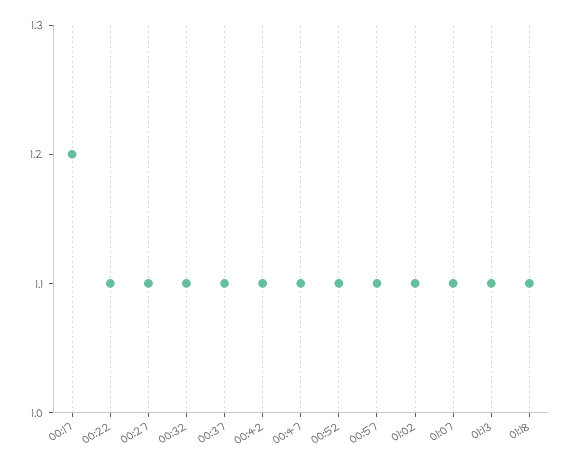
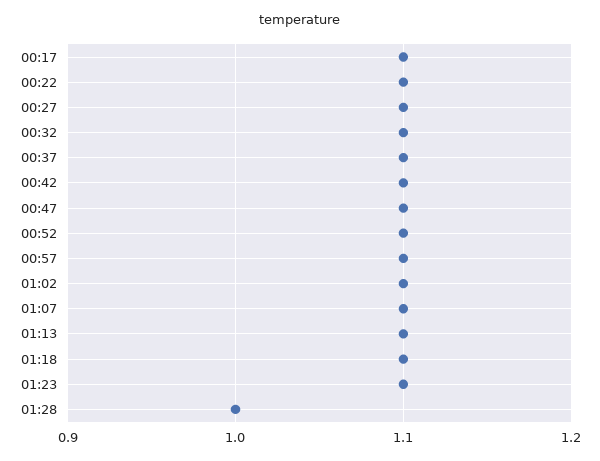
00:17: 1.2 -> 1.1
01:23: none -> 1.1
01:28: none -> 1

